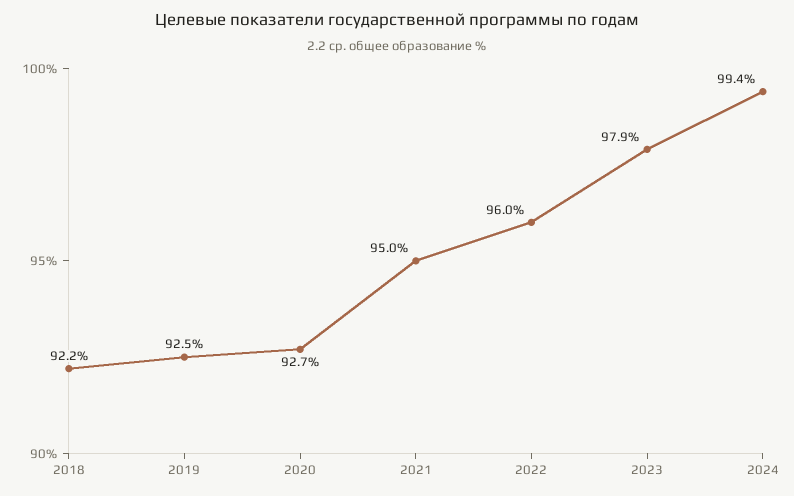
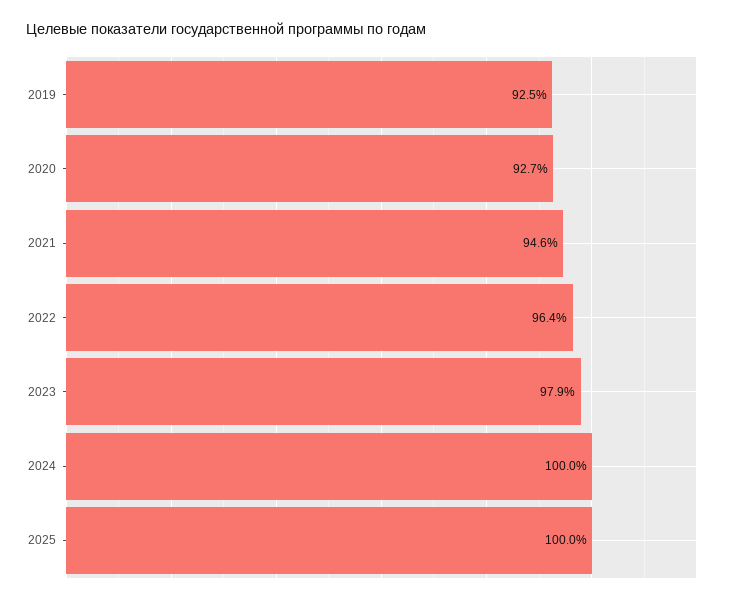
2018: 92.2 -> none
2021: 95 -> 94.6
2022: 96 -> 96.4
2024: 99.4 -> 100
2025: none -> 100

